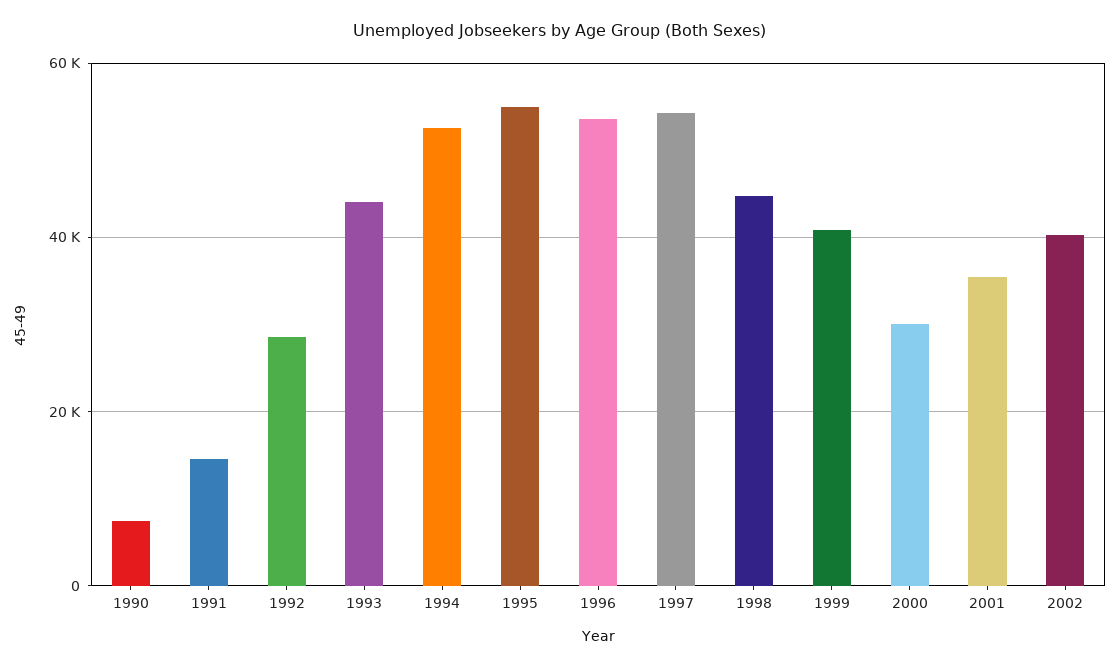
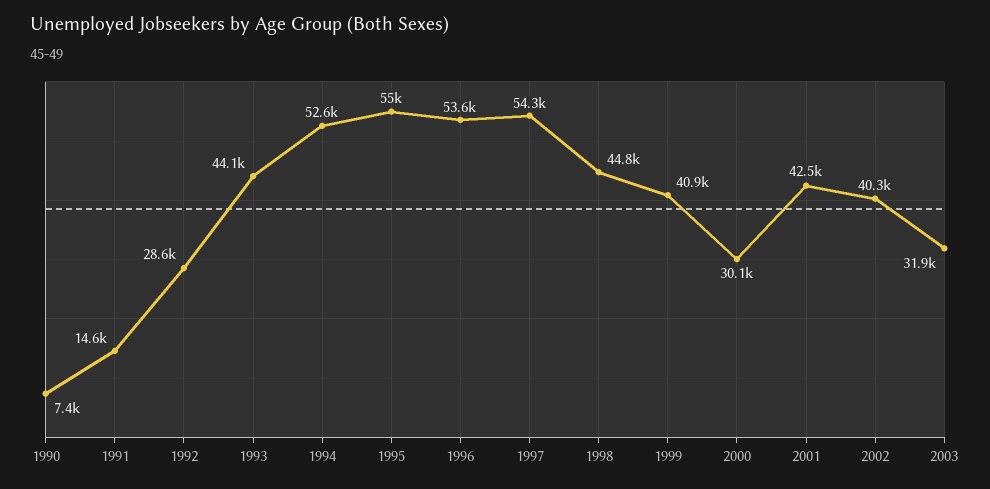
2001: 36000 -> 42500
2003: none -> 31900

